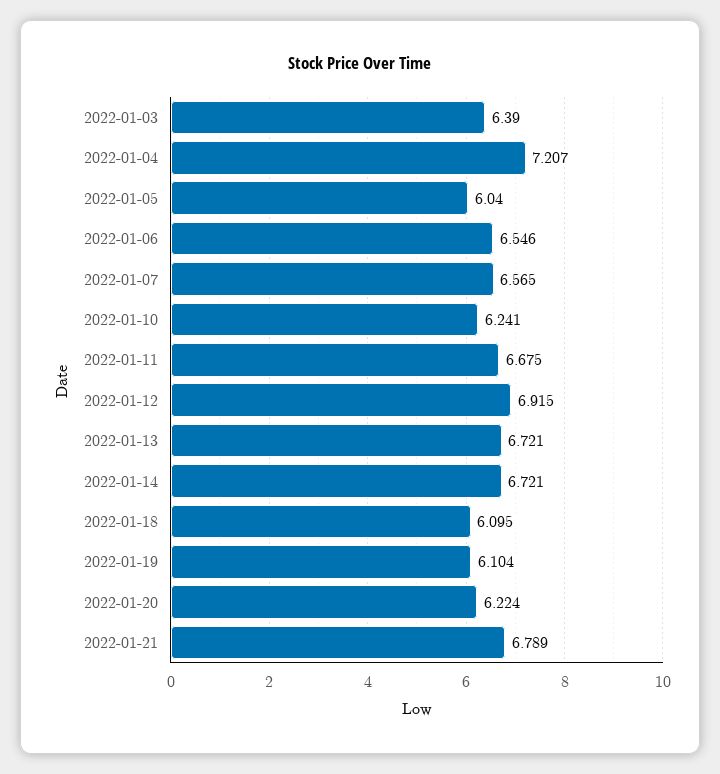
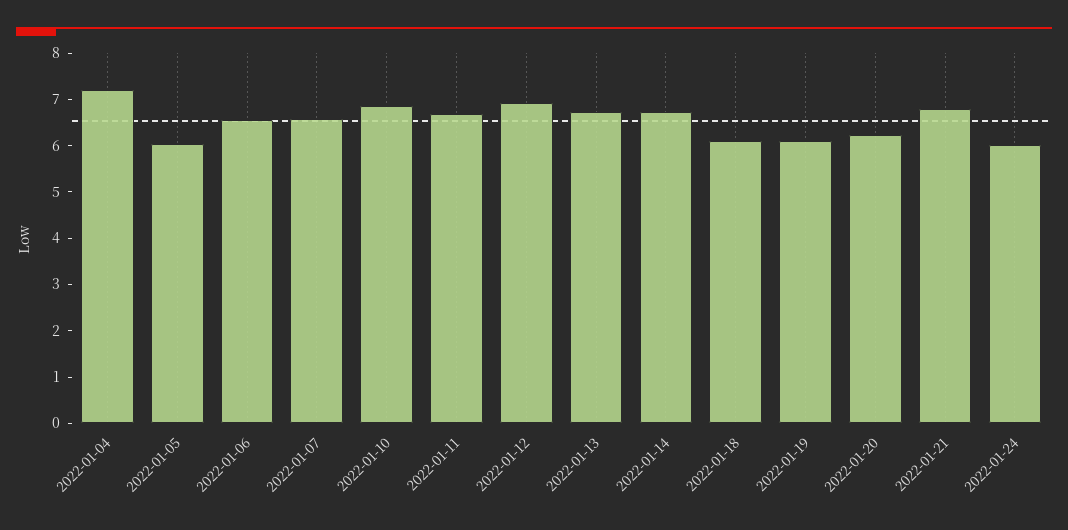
2022-01-03: 6.39 -> none
2022-01-10: 6.241 -> 6.8
2022-01-24: none -> 6

